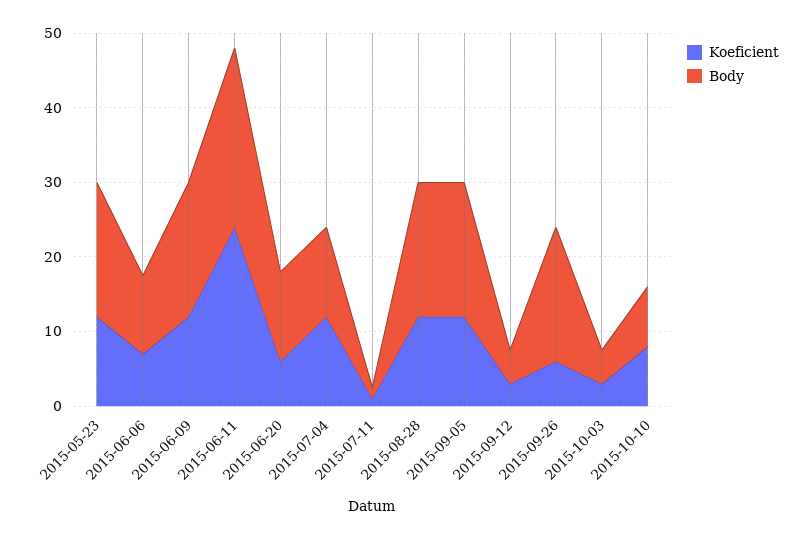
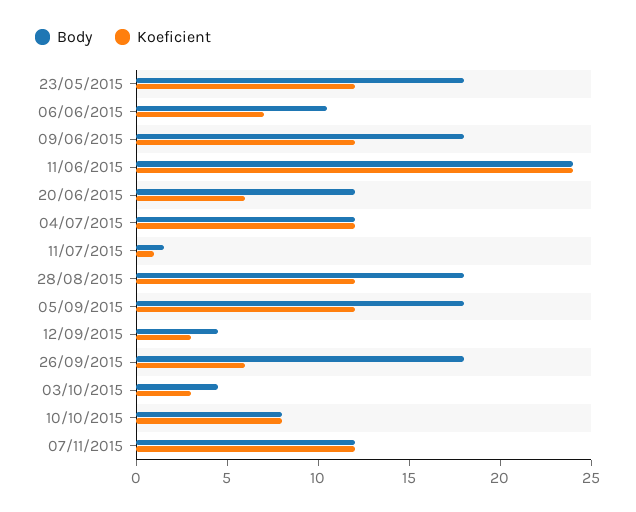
Body, 07/11/2015: none -> 12
Koeficient, 07/11/2015: none -> 12

